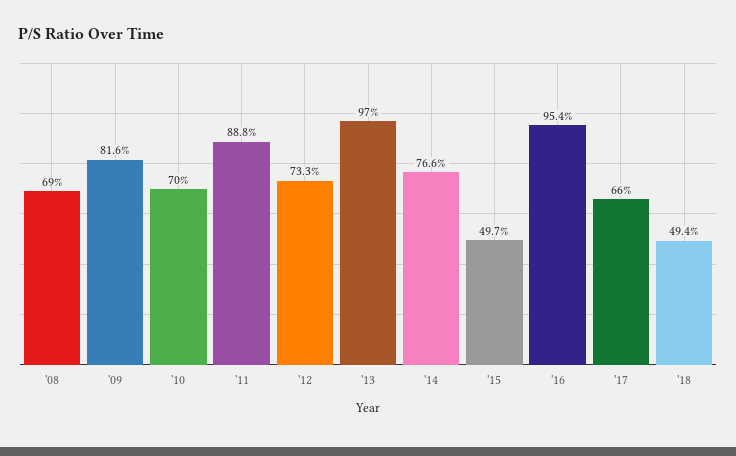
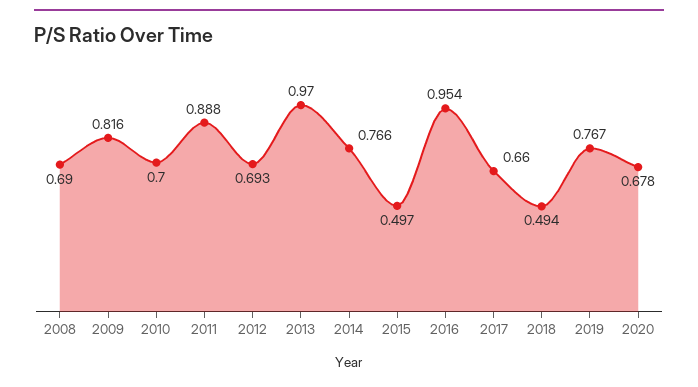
'12: 0.733 -> 0.693
2019: none -> 0.767
2020: none -> 0.678

